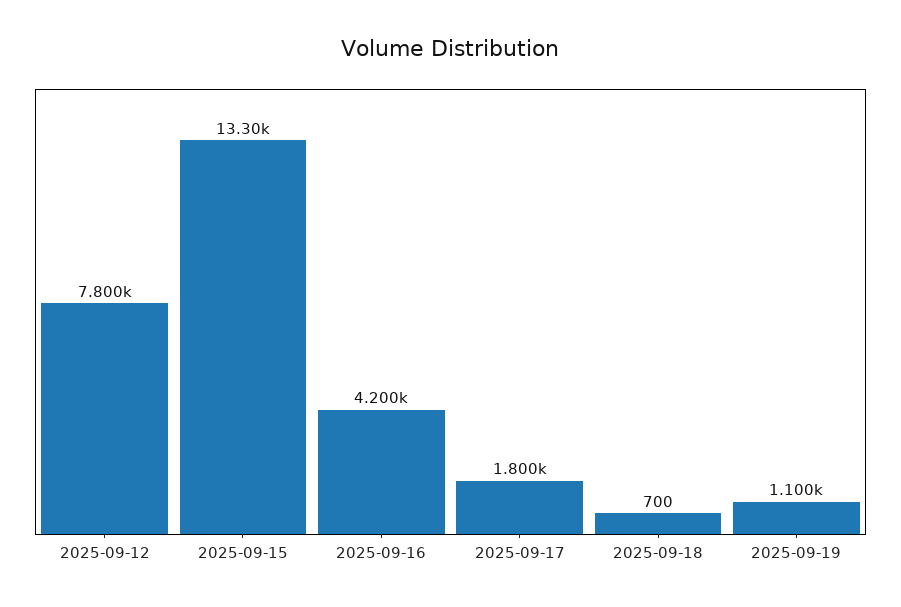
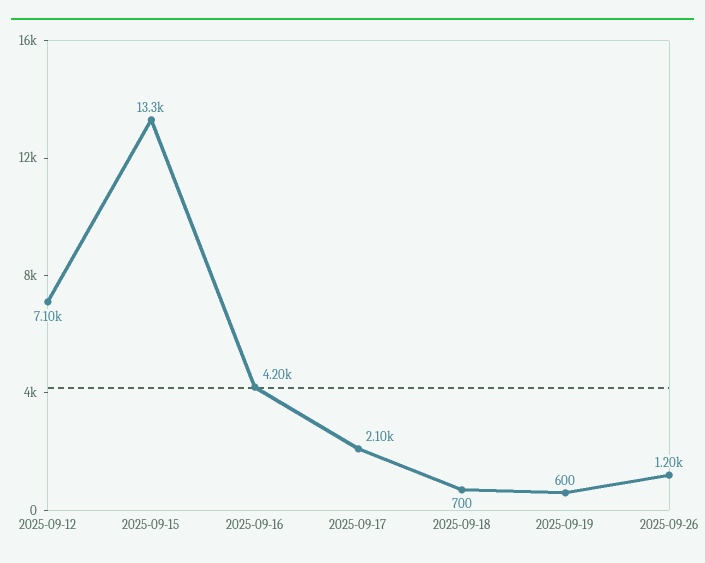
2025-09-12: 7800 -> 7100
2025-09-17: 1800 -> 2100
2025-09-19: 1100 -> 600
2025-09-26: none -> 1200

